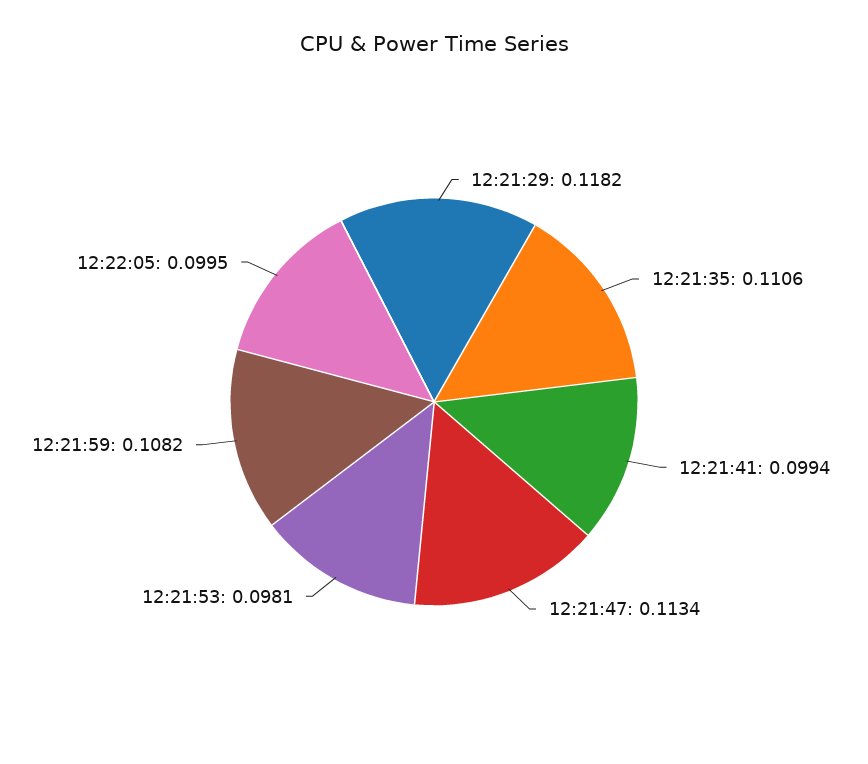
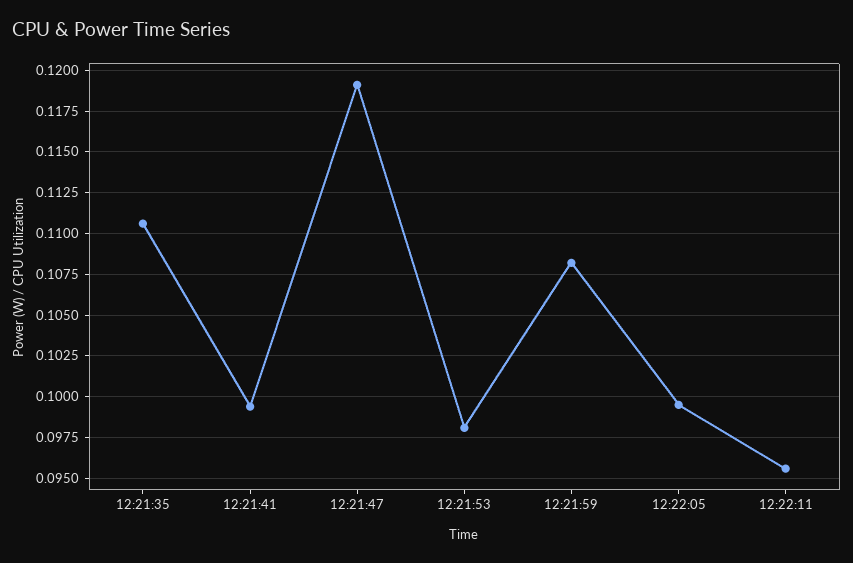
12:21:29: 0.1182 -> none
12:21:47: 0.1134 -> 0.119
12:22:11: none -> 0.0955

